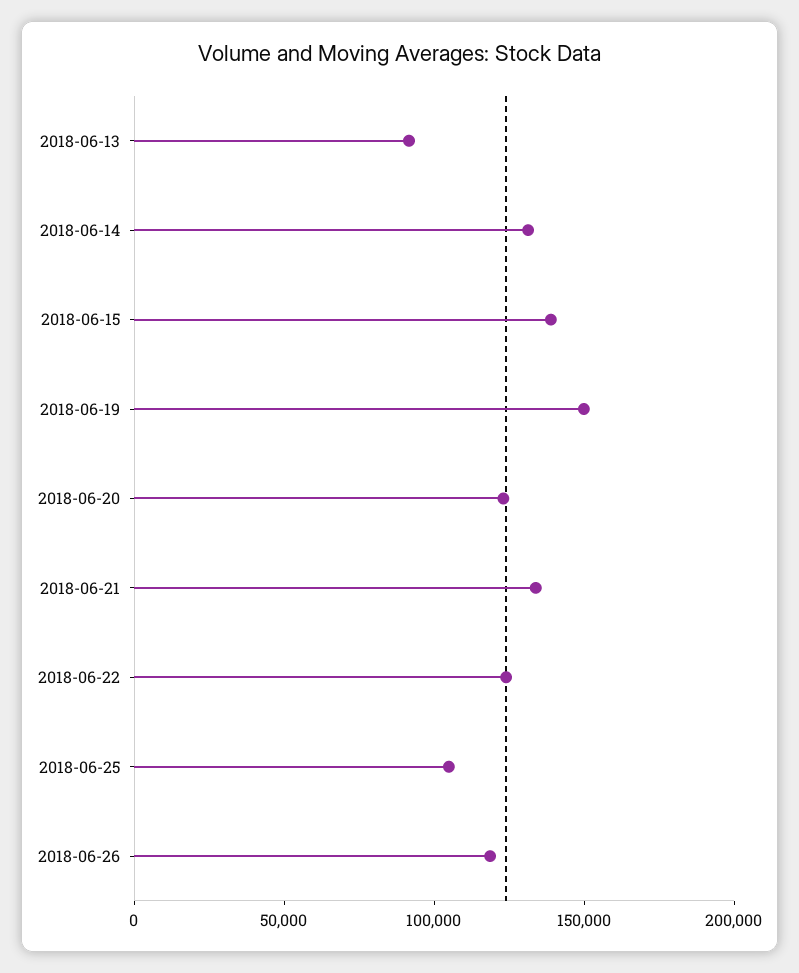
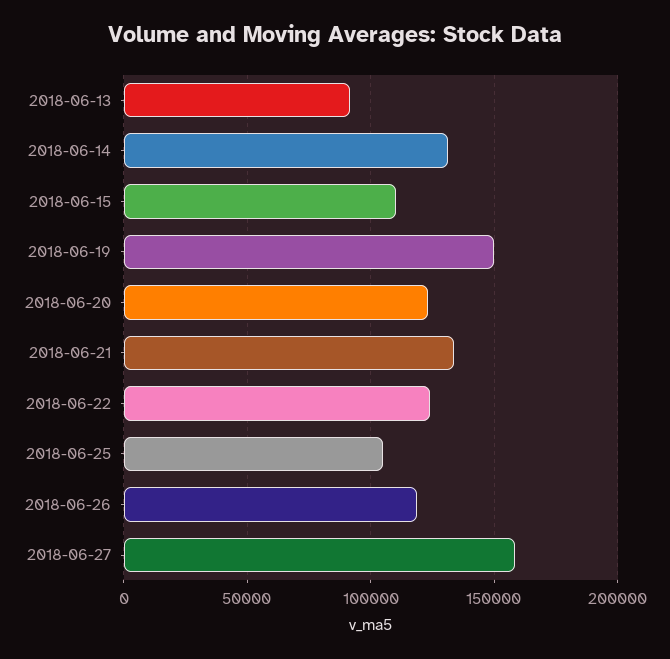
2018-06-15: 140000 -> 110000
2018-06-27: none -> 160000

